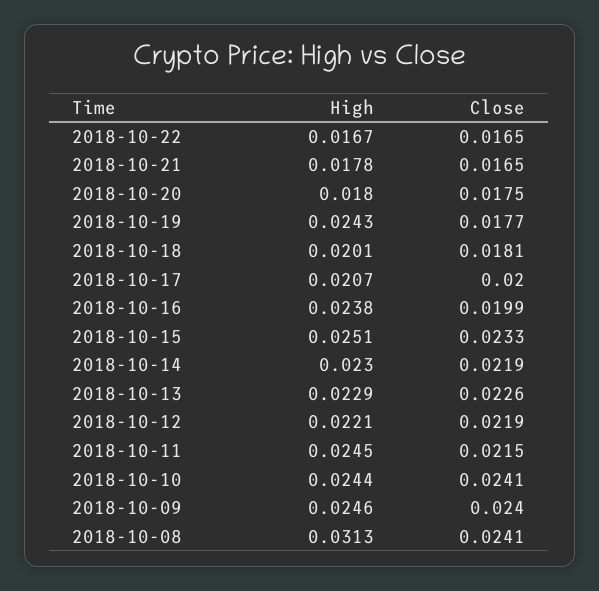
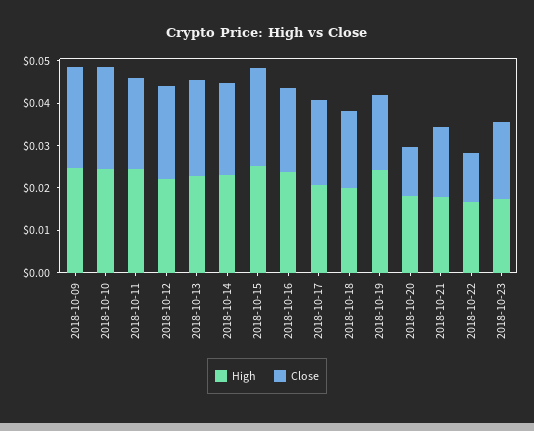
Close, 2018-10-22: 0.0165 -> 0.012
Close, 2018-10-20: 0.0175 -> 0.012
High, 2018-10-08: 0.0313 -> none
Close, 2018-10-08: 0.0241 -> none
High, 2018-10-23: none -> 0.018
Close, 2018-10-23: none -> 0.018

